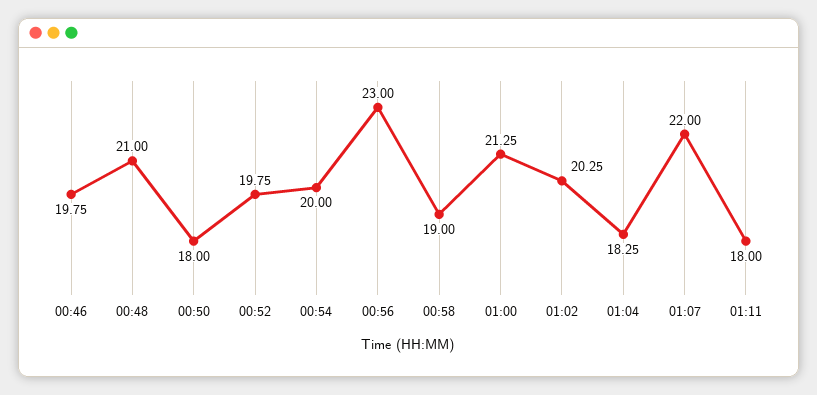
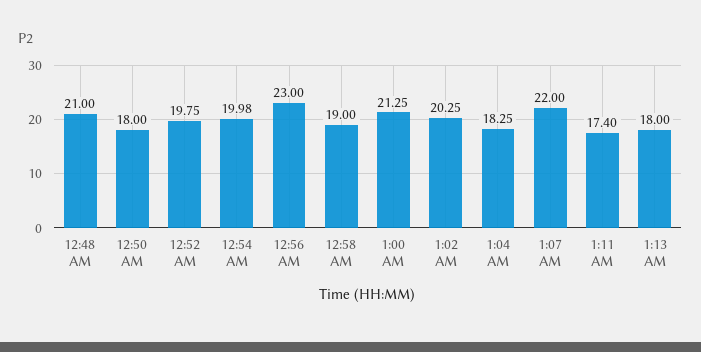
00:46: 19.75 -> none
00:54: 20 -> 19.98
01:11: 18 -> 17.4
1:13 AM: none -> 18

